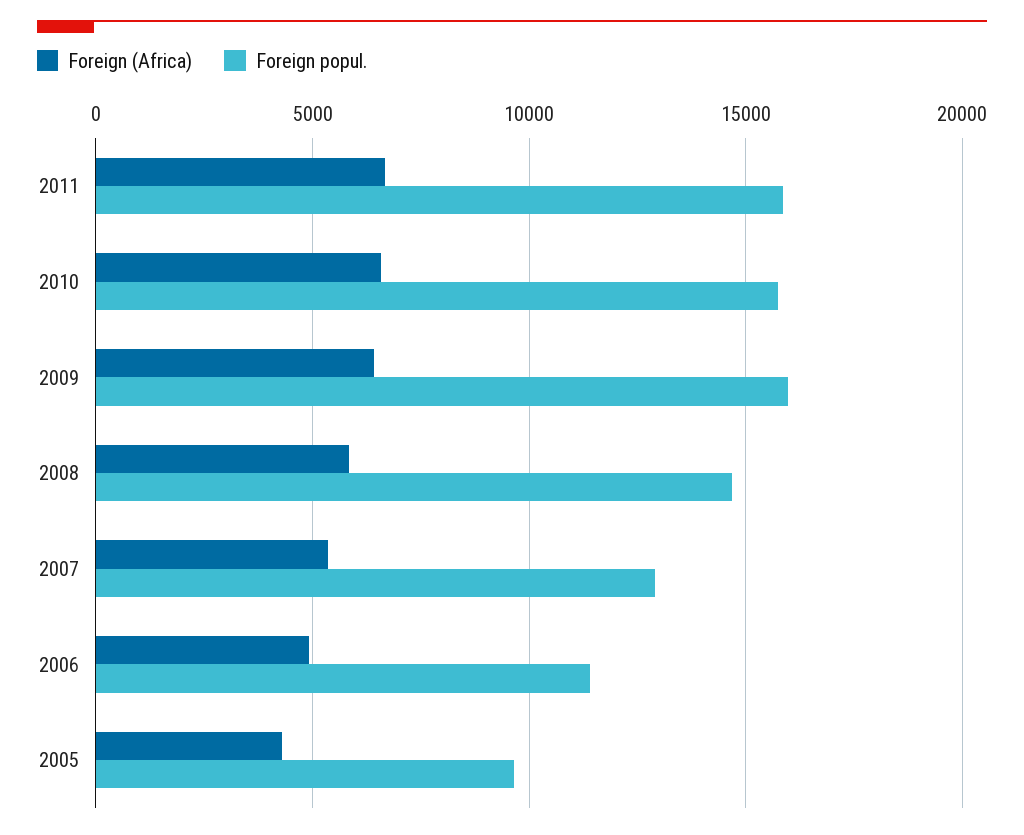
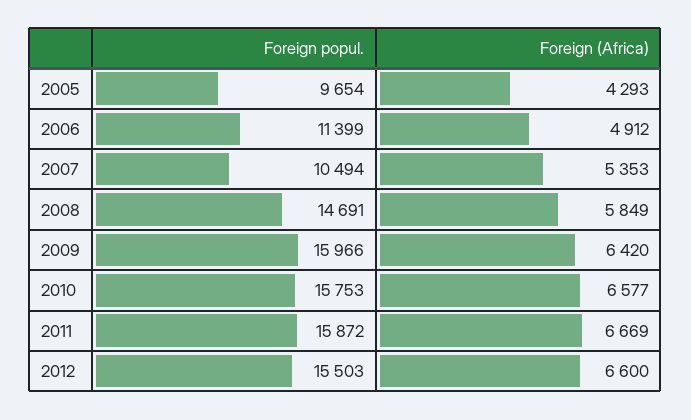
Foreign popul., 2007: 13000 -> 10494
Foreign popul., 2012: none -> 15503
Foreign (Africa), 2012: none -> 6600

